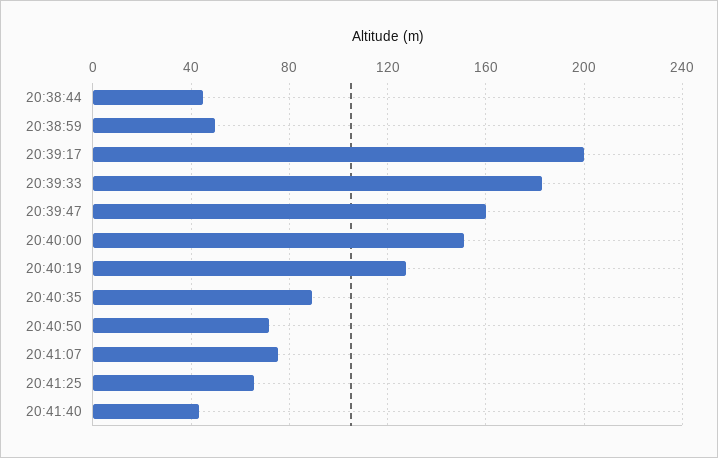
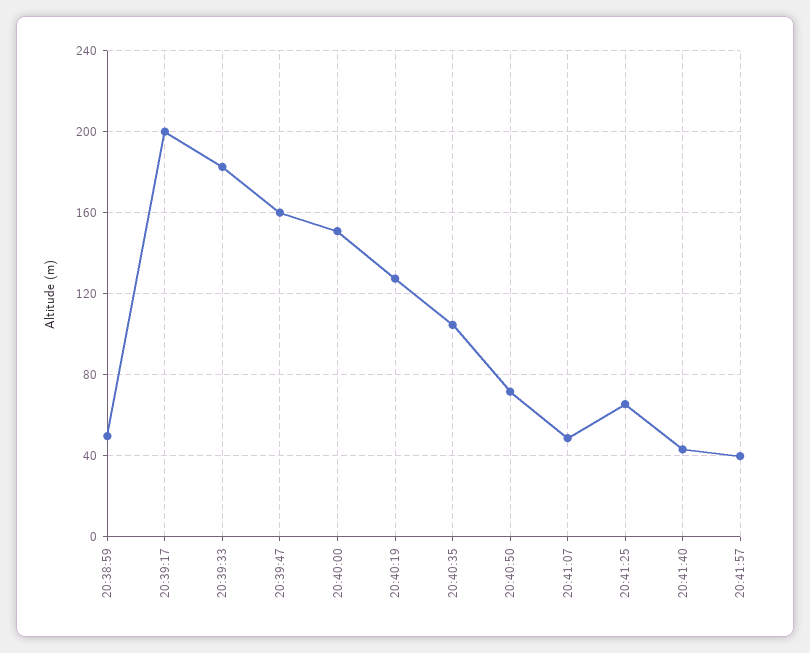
20:38:44: 45 -> none
20:40:35: 90 -> 105
20:41:07: 75 -> 50
20:41:57: none -> 40

